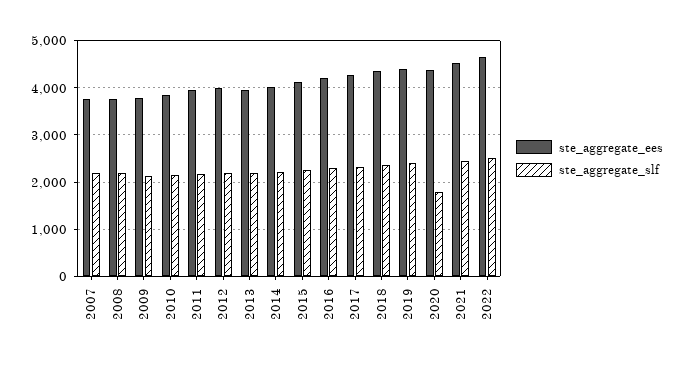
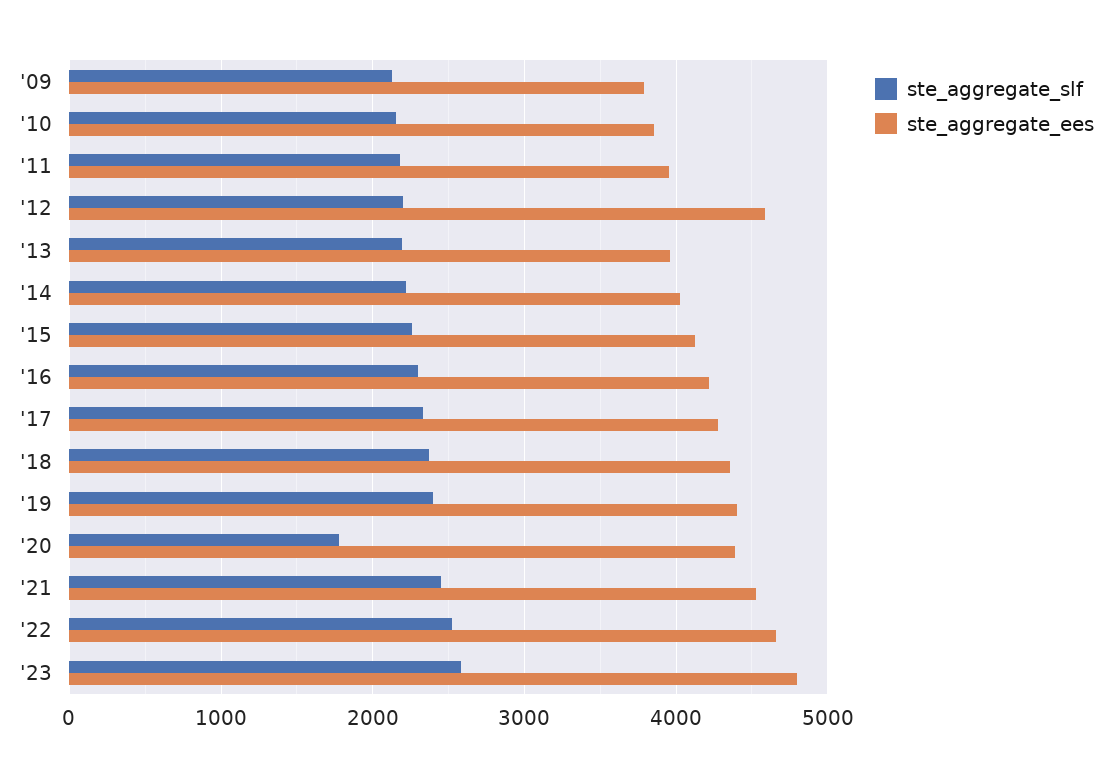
ste_aggregate_ees, 2007: 3800 -> none
ste_aggregate_slf, 2007: 2200 -> none
ste_aggregate_ees, 2008: 3800 -> none
ste_aggregate_slf, 2008: 2200 -> none
ste_aggregate_ees, 2012: 4000 -> 4600
ste_aggregate_slf, '23: none -> 2600
ste_aggregate_ees, '23: none -> 4800

